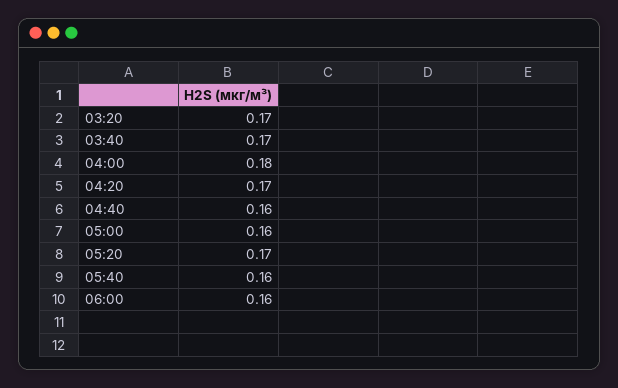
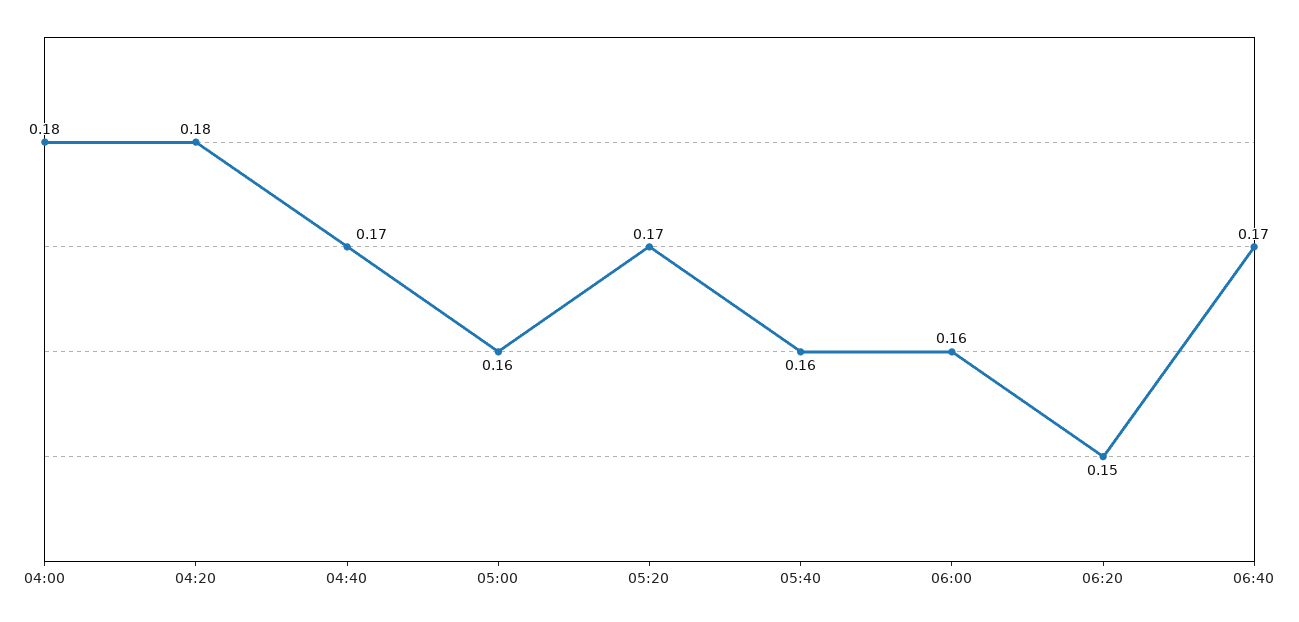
03:20: 0.17 -> none
03:40: 0.17 -> none
04:20: 0.17 -> 0.18
04:40: 0.16 -> 0.17
06:20: none -> 0.15
06:40: none -> 0.17

